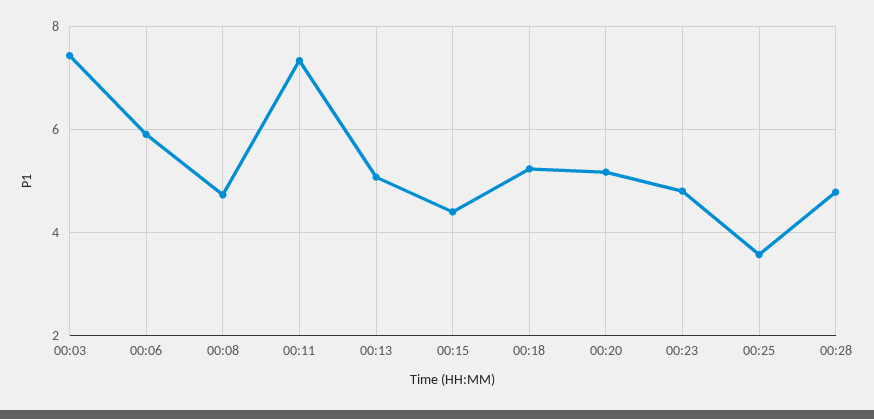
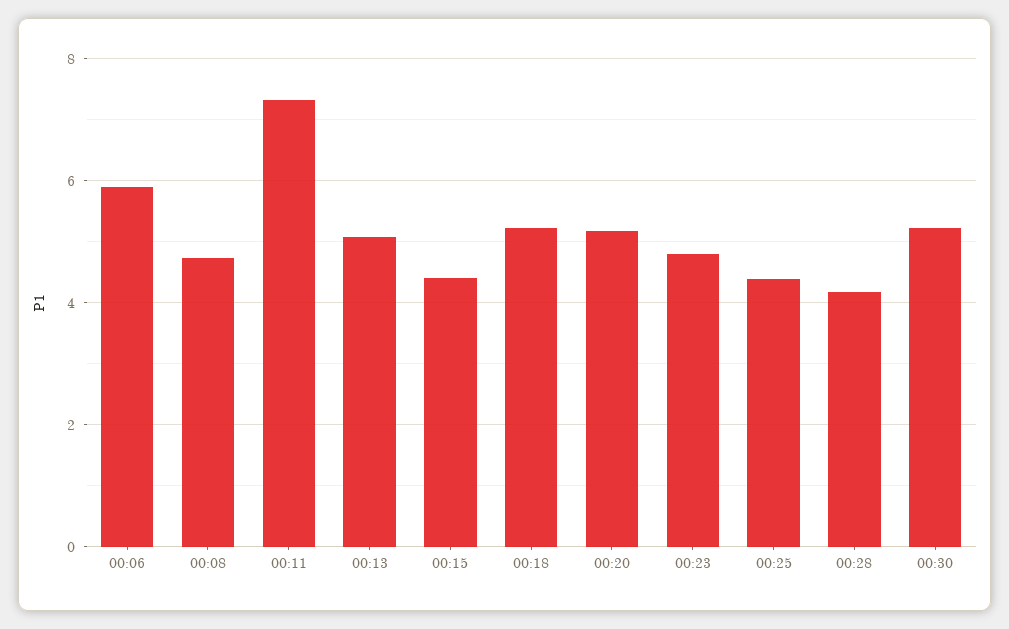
00:03: 7.4 -> none
00:25: 3.6 -> 4.4
00:28: 4.8 -> 4.2
00:30: none -> 5.2

